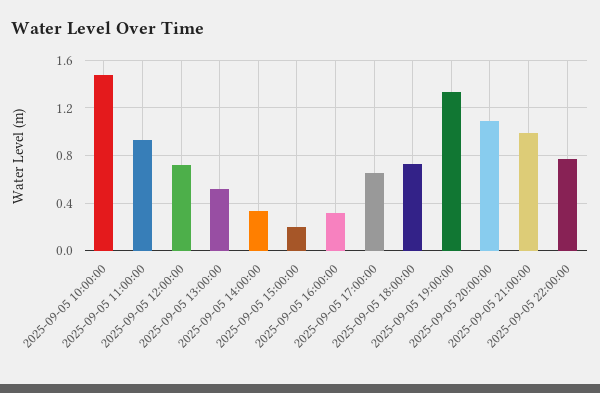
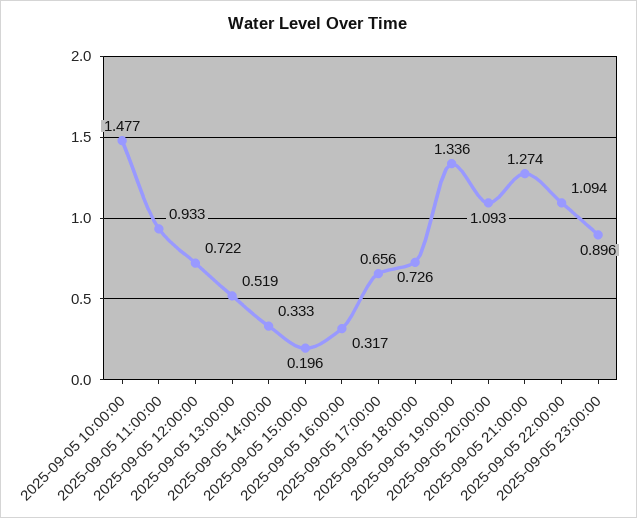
2025-09-05 21:00:00: 1 -> 1.274
2025-09-05 22:00:00: 0.8 -> 1.094
2025-09-05 23:00:00: none -> 0.896

